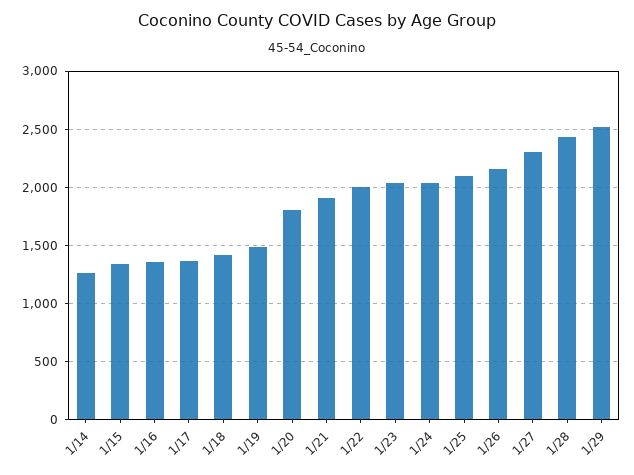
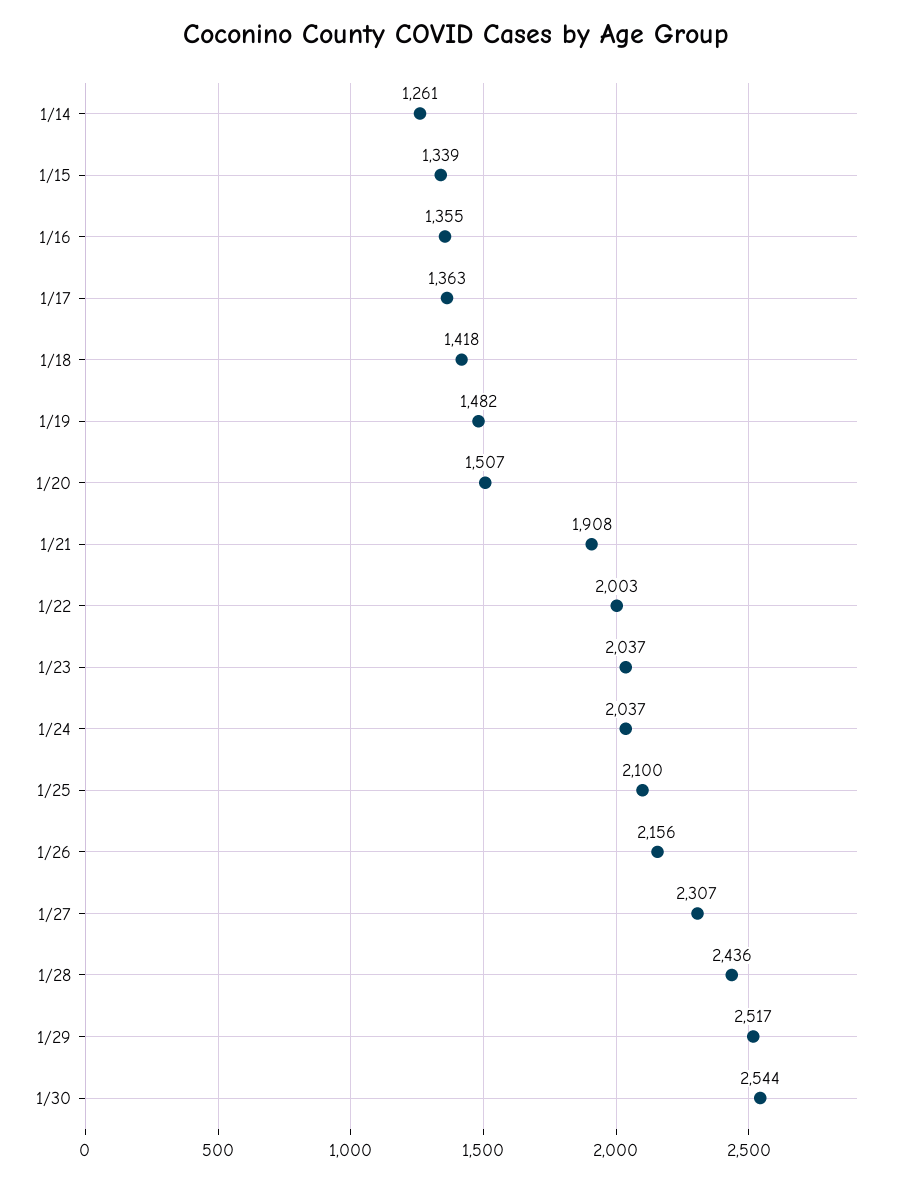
1/20: 1800 -> 1507
1/30: none -> 2544

